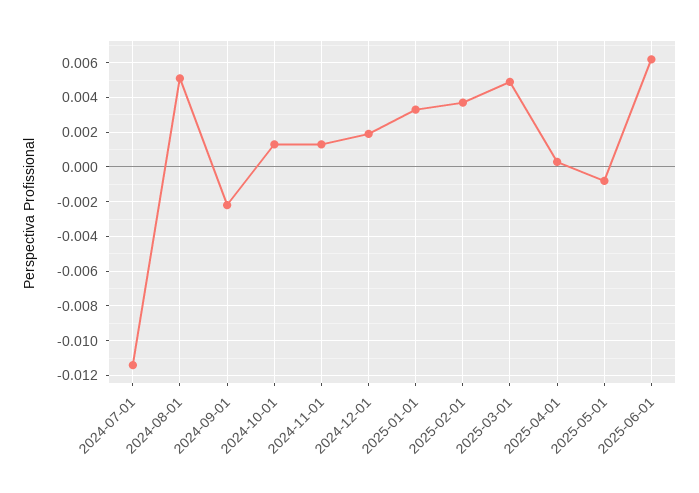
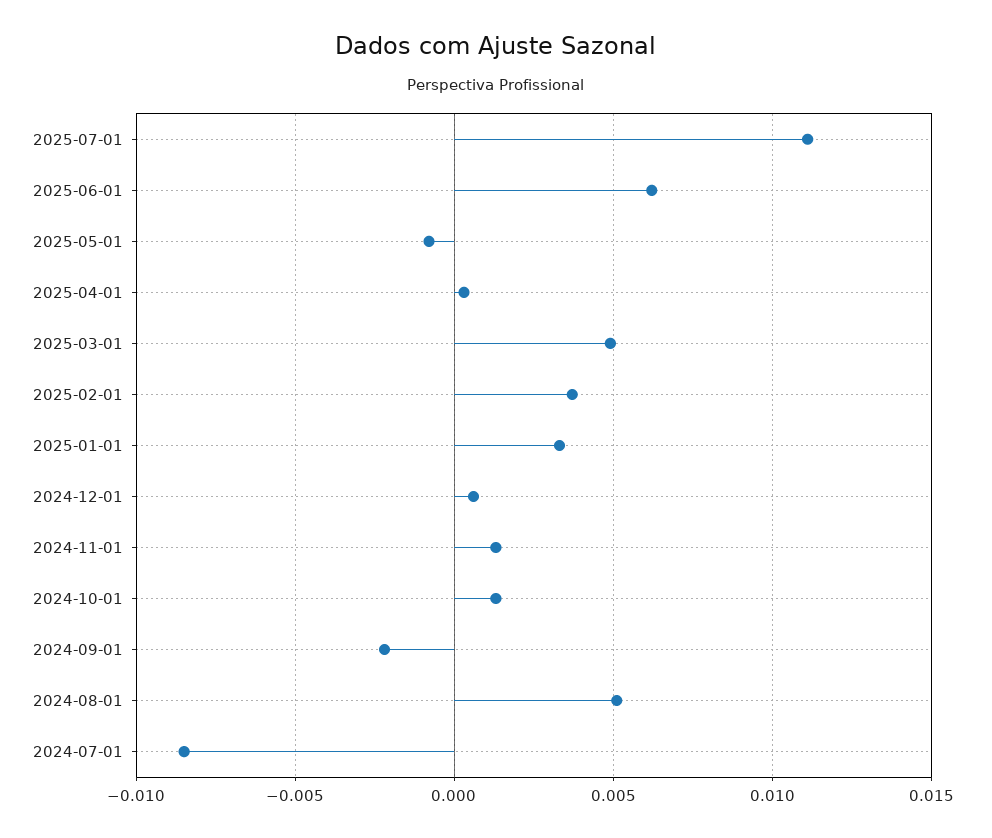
2024-07-01: -0.0115 -> -0.0085
2024-12-01: 0.002 -> 0.0005
2025-07-01: none -> 0.011

